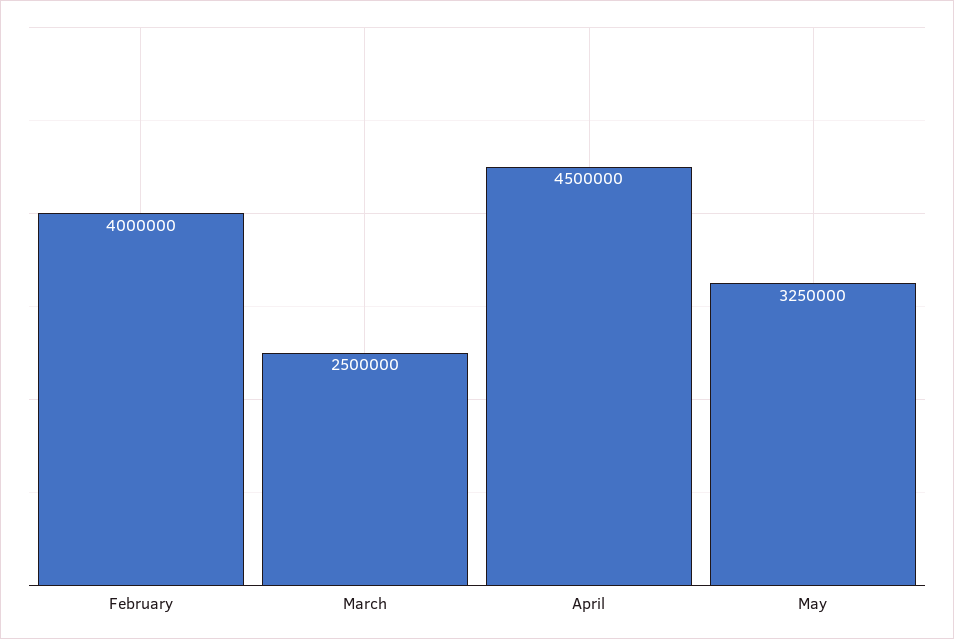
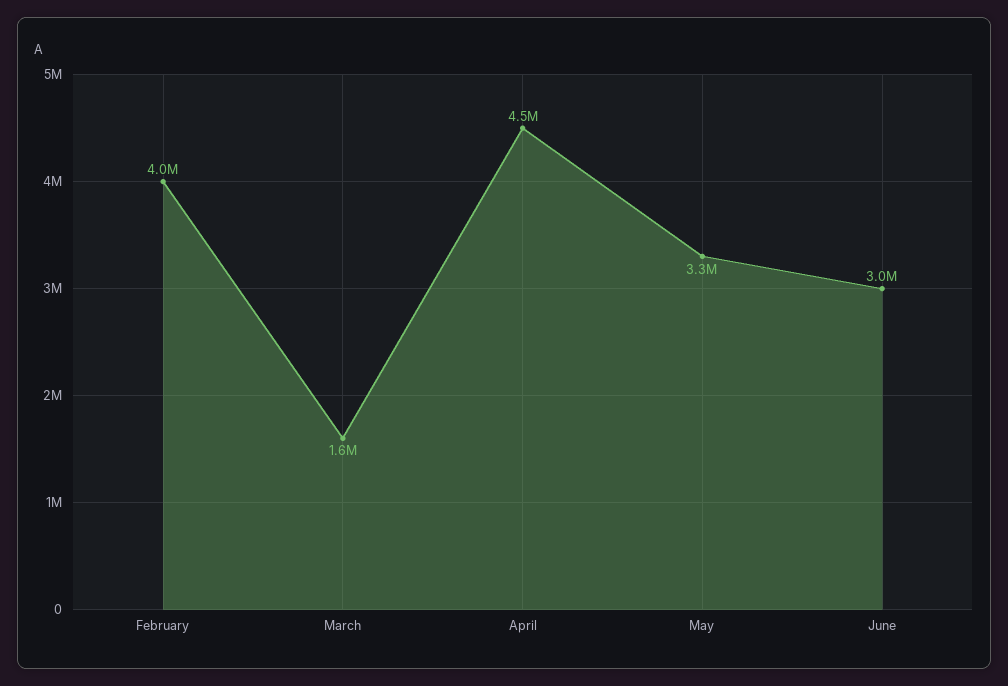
March: 2500000 -> 1600000
June: none -> 3000000

